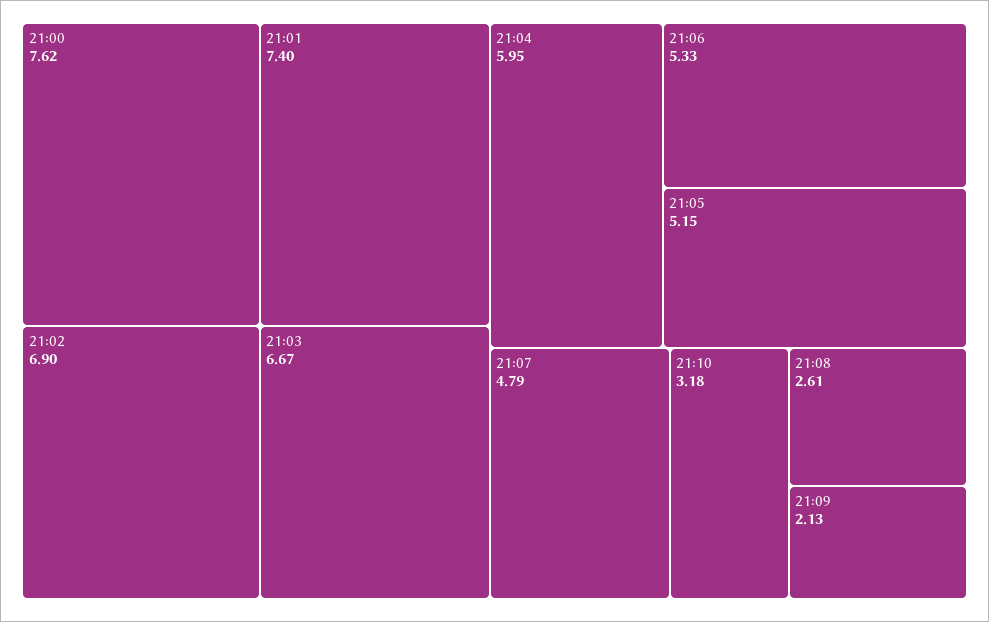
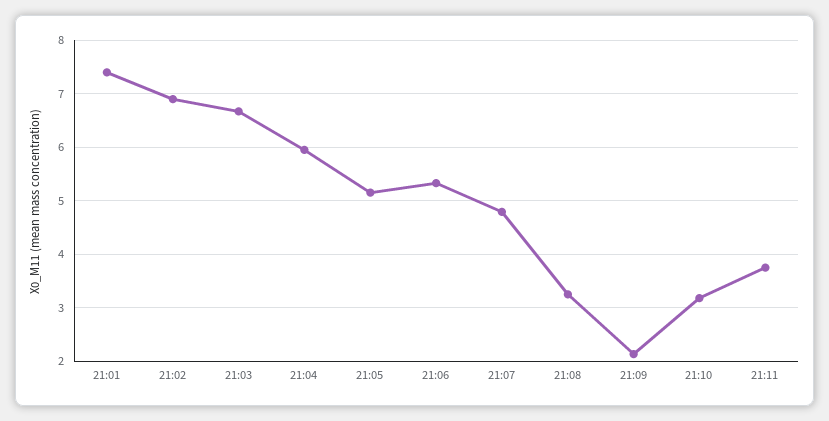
21:00: 7.62 -> none
21:08: 2.61 -> 3.2
21:11: none -> 3.8

